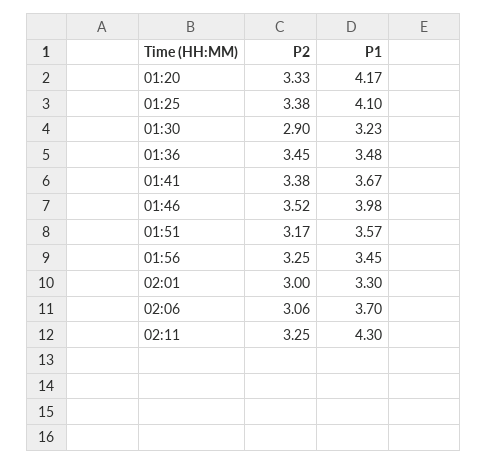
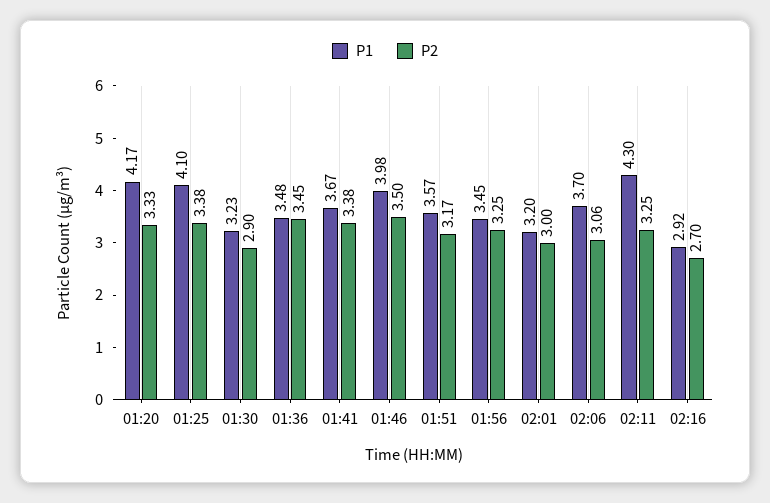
P2, 01:46: 3.52 -> 3.5
P1, 02:01: 3.3 -> 3.2
P1, 02:16: none -> 2.92
P2, 02:16: none -> 2.7

